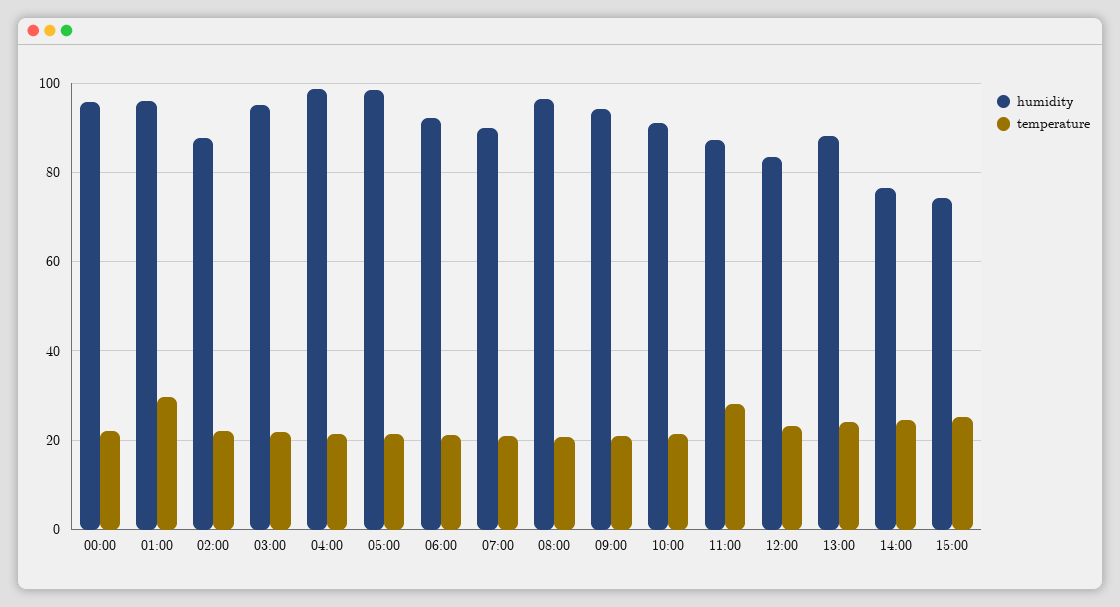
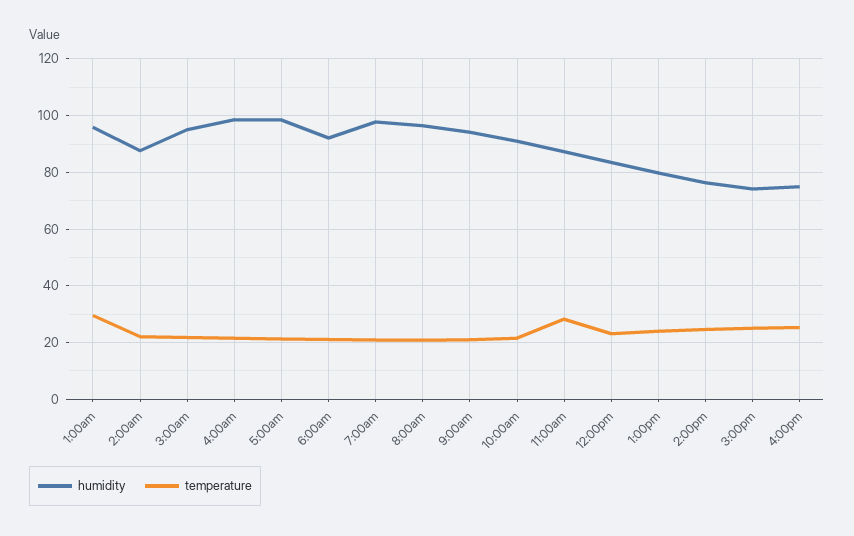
humidity, 00:00: 96 -> none
temperature, 00:00: 22 -> none
humidity, 07:00: 90 -> 97.5
humidity, 13:00: 88 -> 80
humidity, 4:00pm: none -> 75
temperature, 4:00pm: none -> 25

